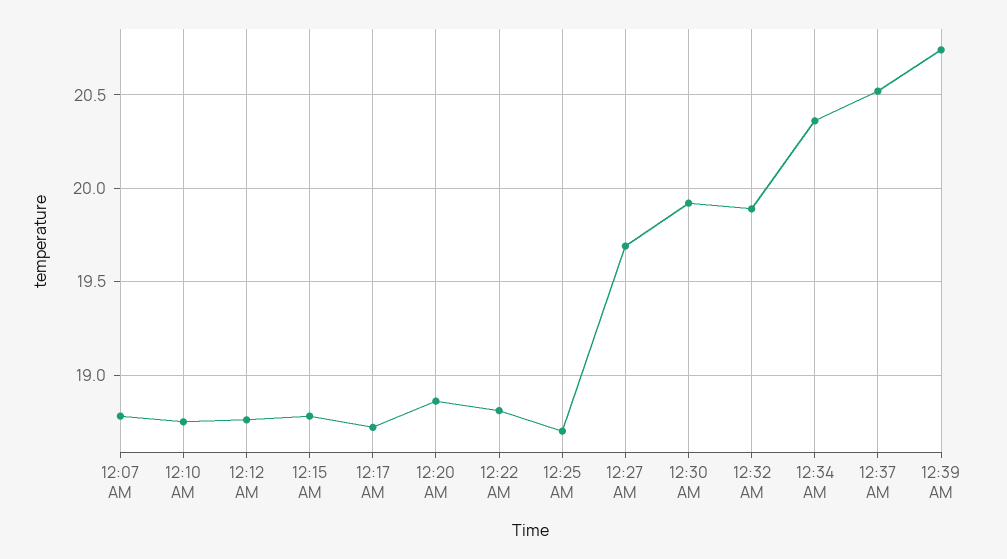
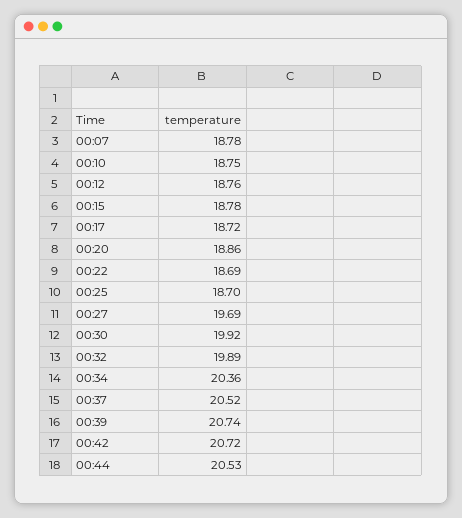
12:22 AM: 18.8 -> 18.69
00:42: none -> 20.72
00:44: none -> 20.53

